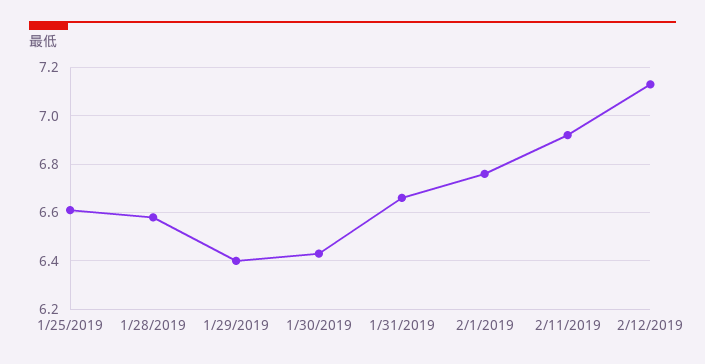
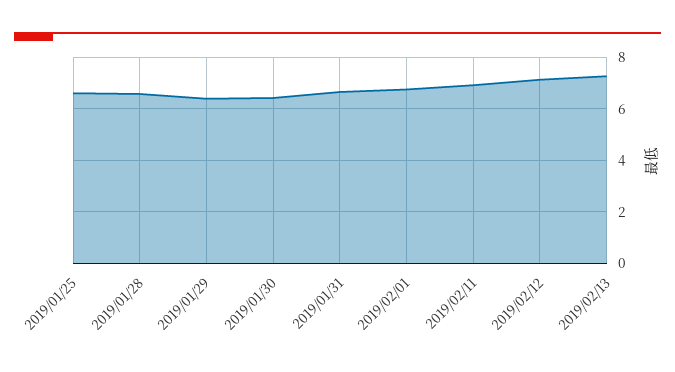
2019/02/13: none -> 7.25

